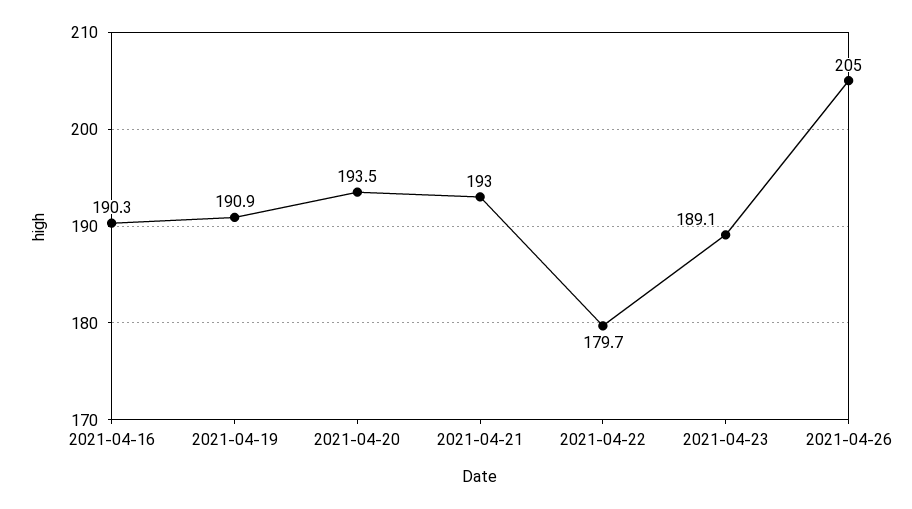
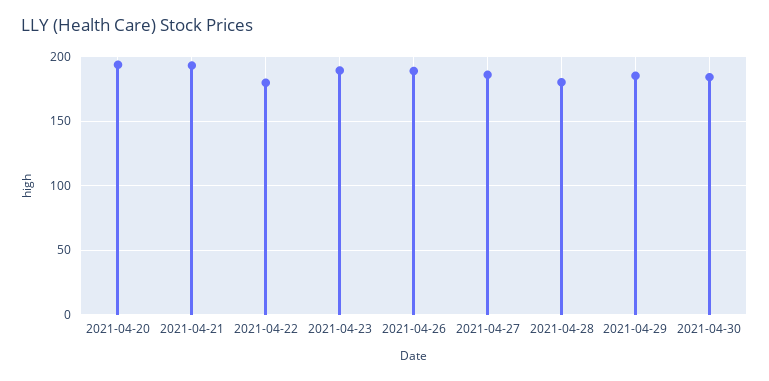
2021-04-16: 190.3 -> none
2021-04-19: 190.9 -> none
2021-04-26: 205 -> 190
2021-04-27: none -> 185
2021-04-28: none -> 180
2021-04-29: none -> 185
2021-04-30: none -> 185

